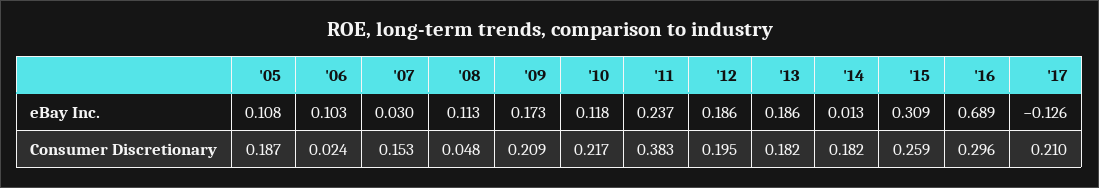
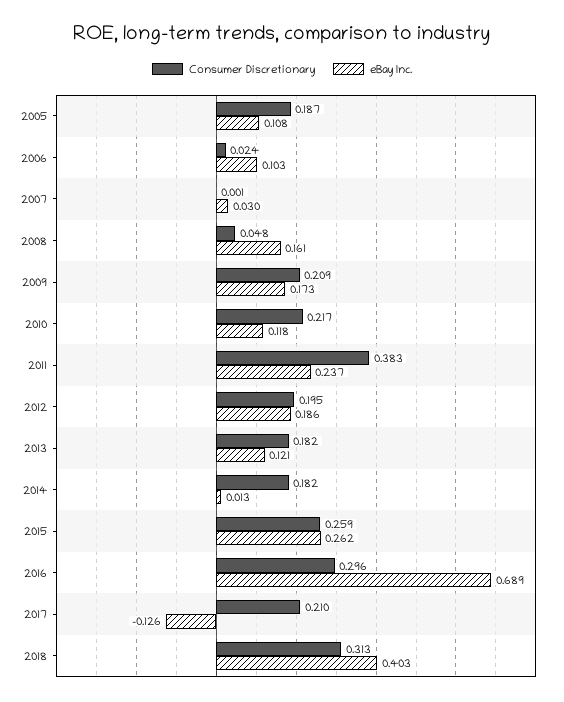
eBay Inc., '08: 0.113 -> 0.161
eBay Inc., '13: 0.186 -> 0.121
eBay Inc., '15: 0.309 -> 0.262
Consumer Discretionary, '07: 0.153 -> 0.001
Consumer Discretionary, 2018: none -> 0.313
eBay Inc., 2018: none -> 0.403

